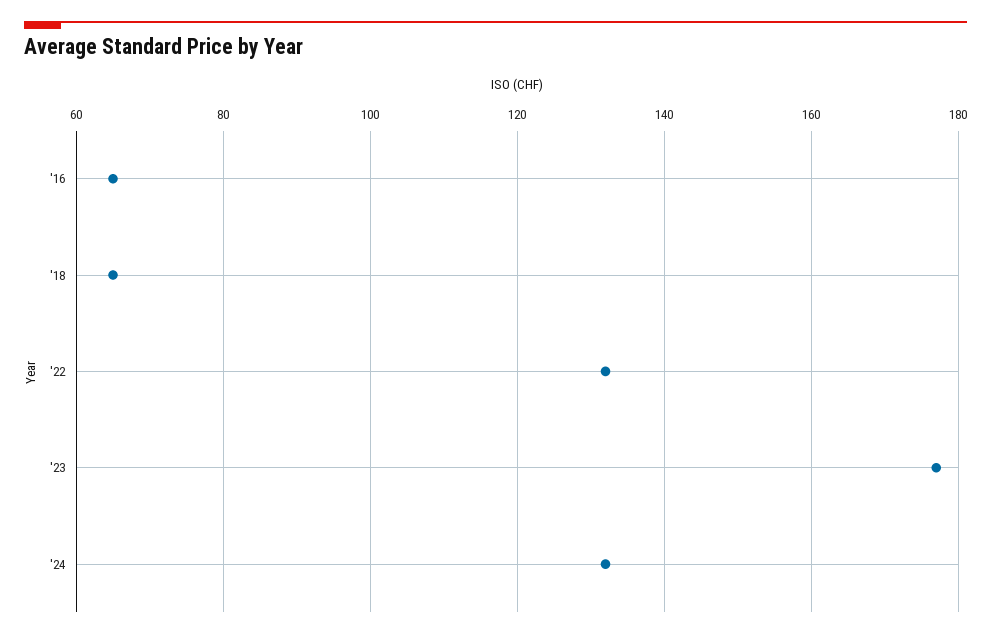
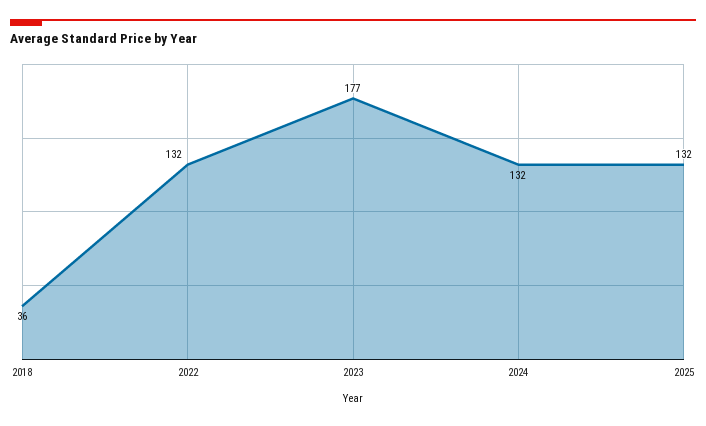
'16: 65 -> none
'18: 65 -> 36
2025: none -> 132

